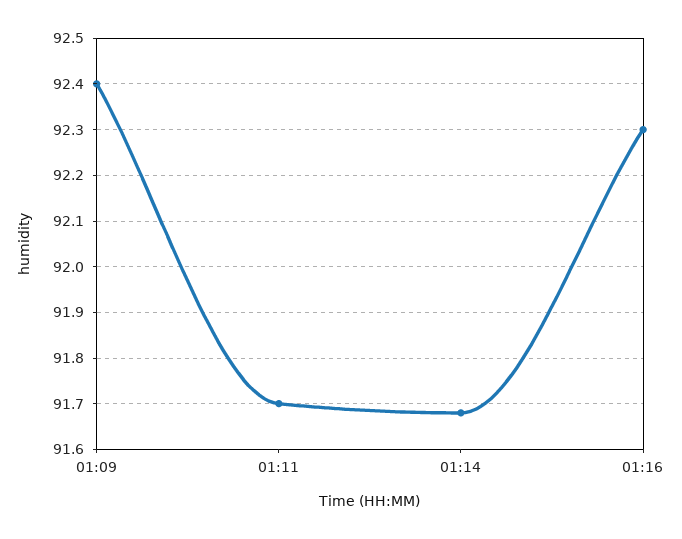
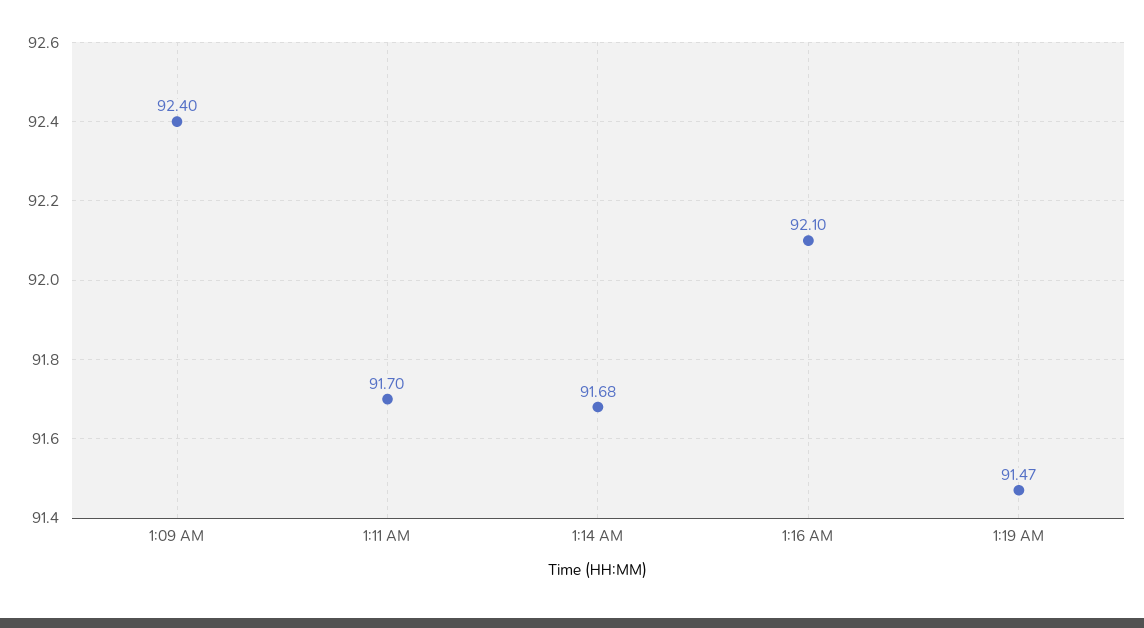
01:16: 92.3 -> 92.1
1:19 AM: none -> 91.47

